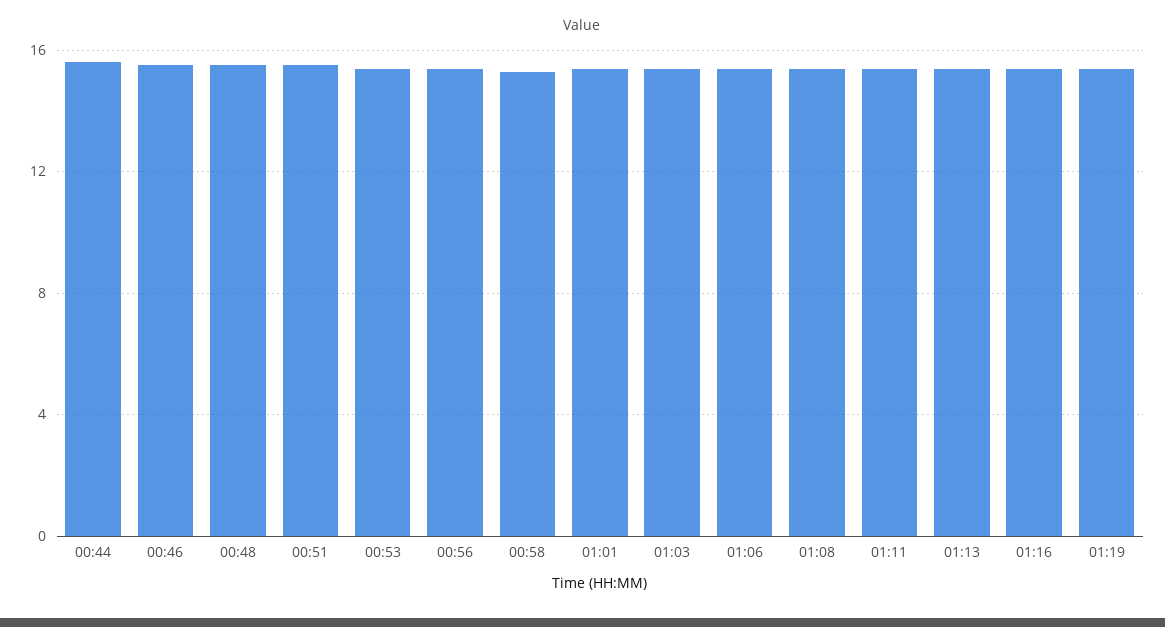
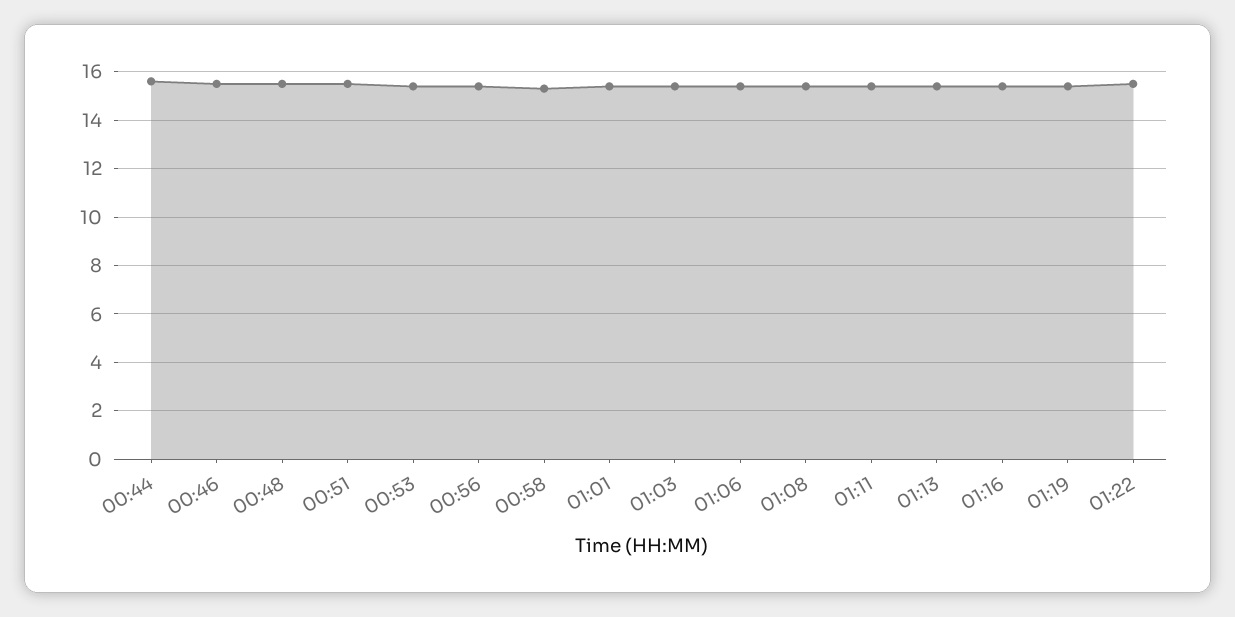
01:22: none -> 15.5

